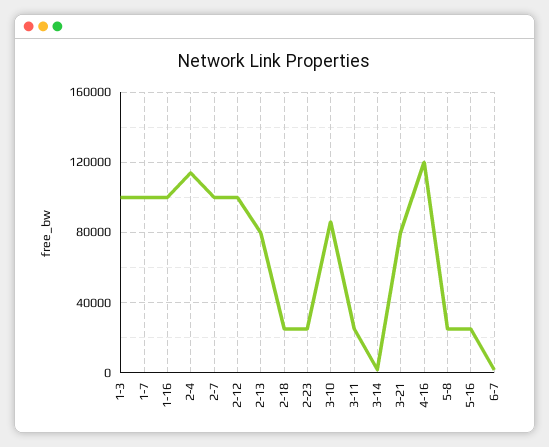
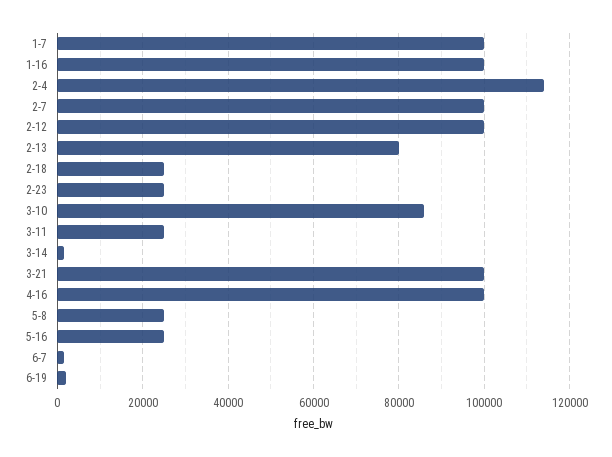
1-3: 100000 -> none
3-21: 80000 -> 100000
4-16: 120000 -> 100000
6-19: none -> 2000

